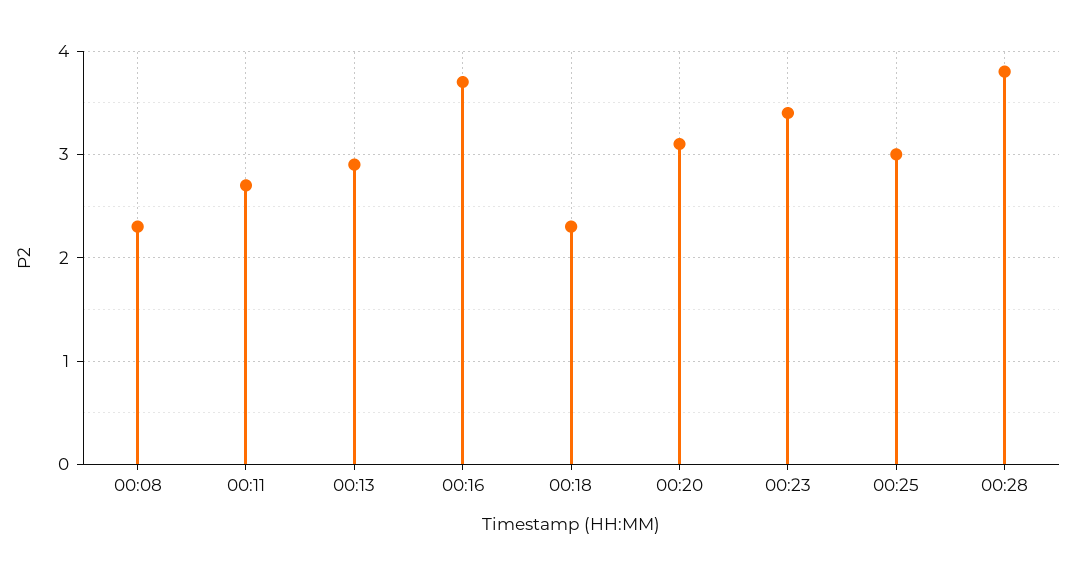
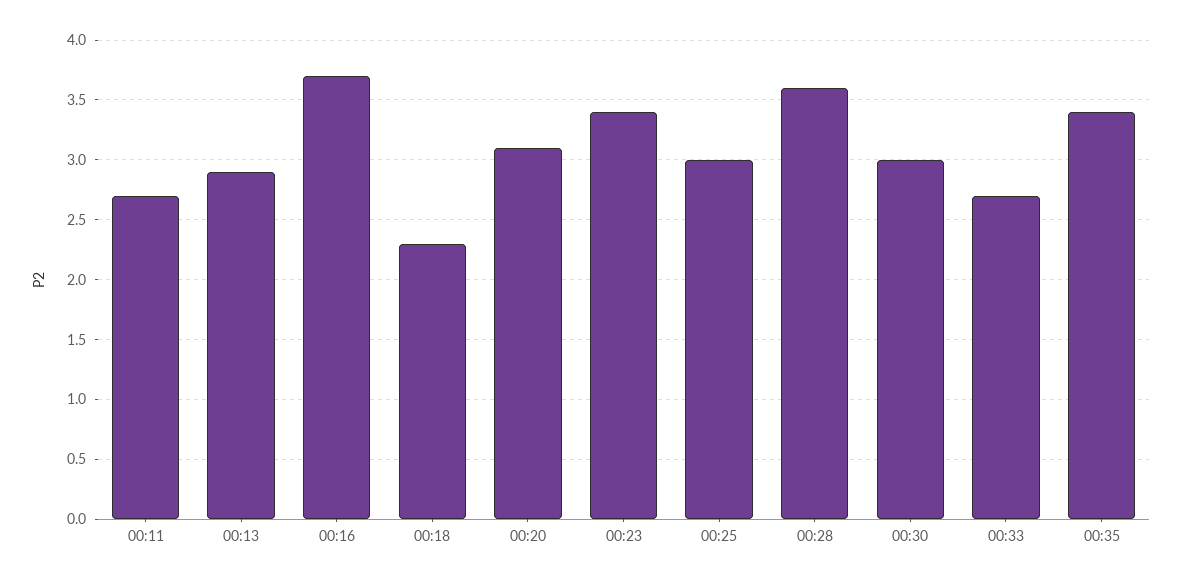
00:08: 2.3 -> none
00:28: 3.8 -> 3.6
00:30: none -> 3
00:33: none -> 2.7
00:35: none -> 3.4

